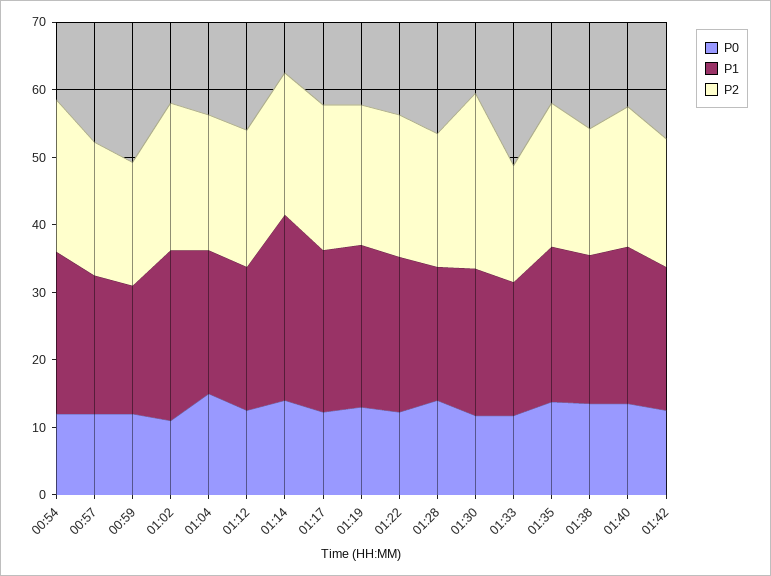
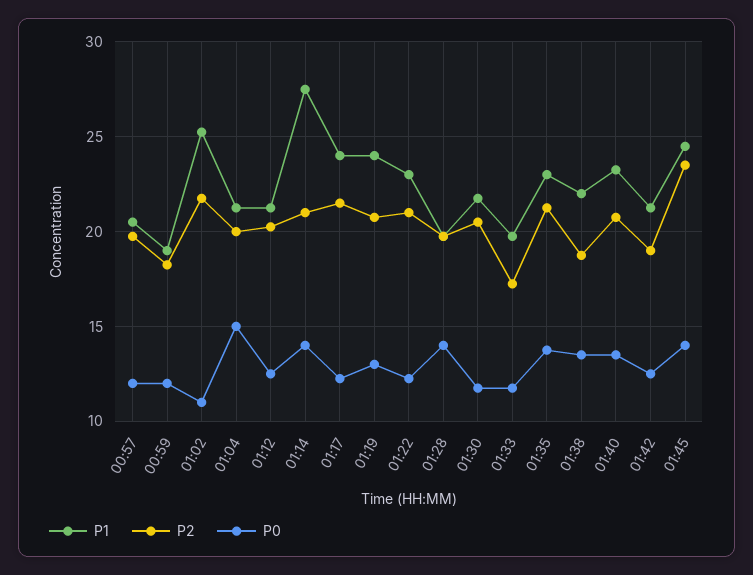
P0, 00:54: 12 -> none
P1, 00:54: 24 -> none
P2, 00:54: 22 -> none
P2, 01:30: 26 -> 20.5
P1, 01:45: none -> 24.5
P2, 01:45: none -> 23.5
P0, 01:45: none -> 14

